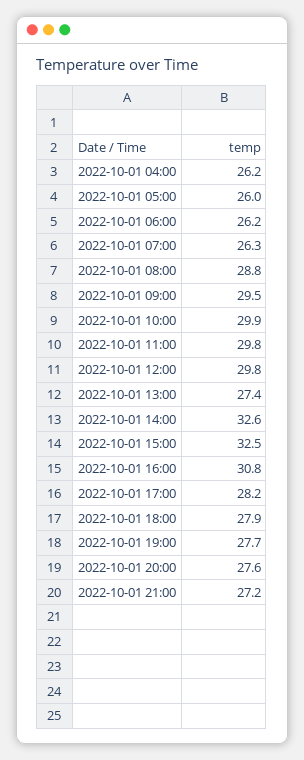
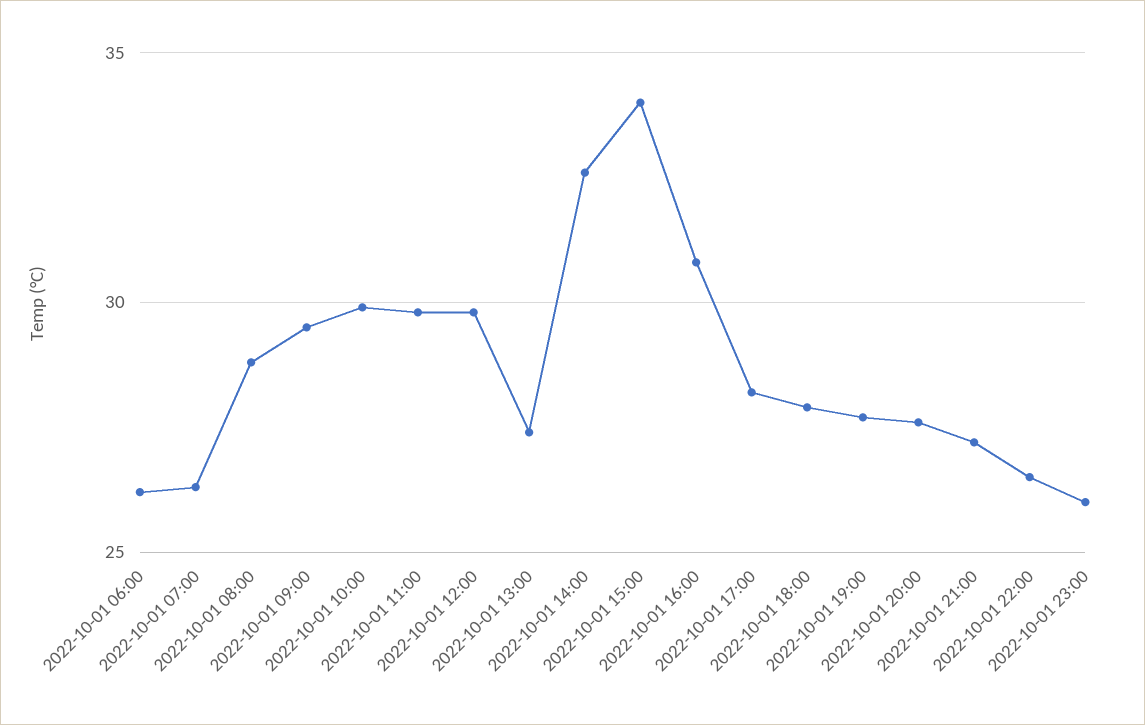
2022-10-01 04:00: 26.2 -> none
2022-10-01 05:00: 26 -> none
2022-10-01 15:00: 32.5 -> 34
2022-10-01 22:00: none -> 26.5
2022-10-01 23:00: none -> 26

